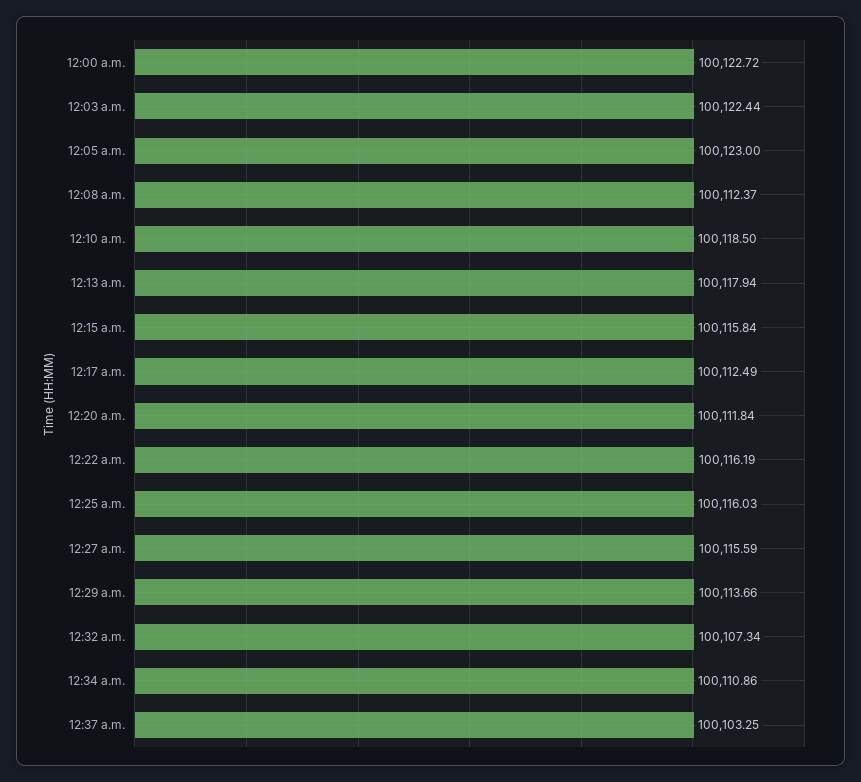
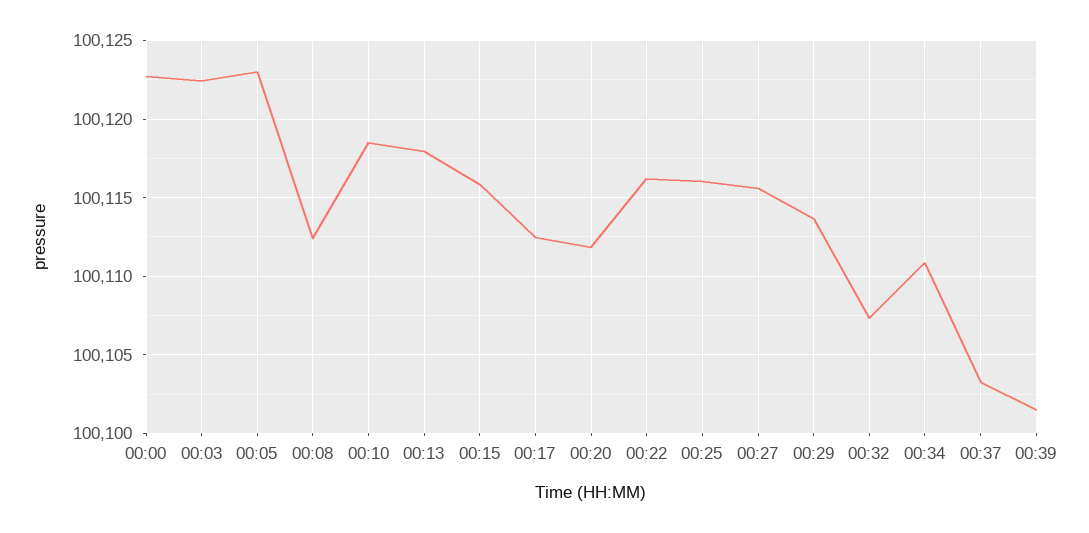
00:39: none -> 100101.5

